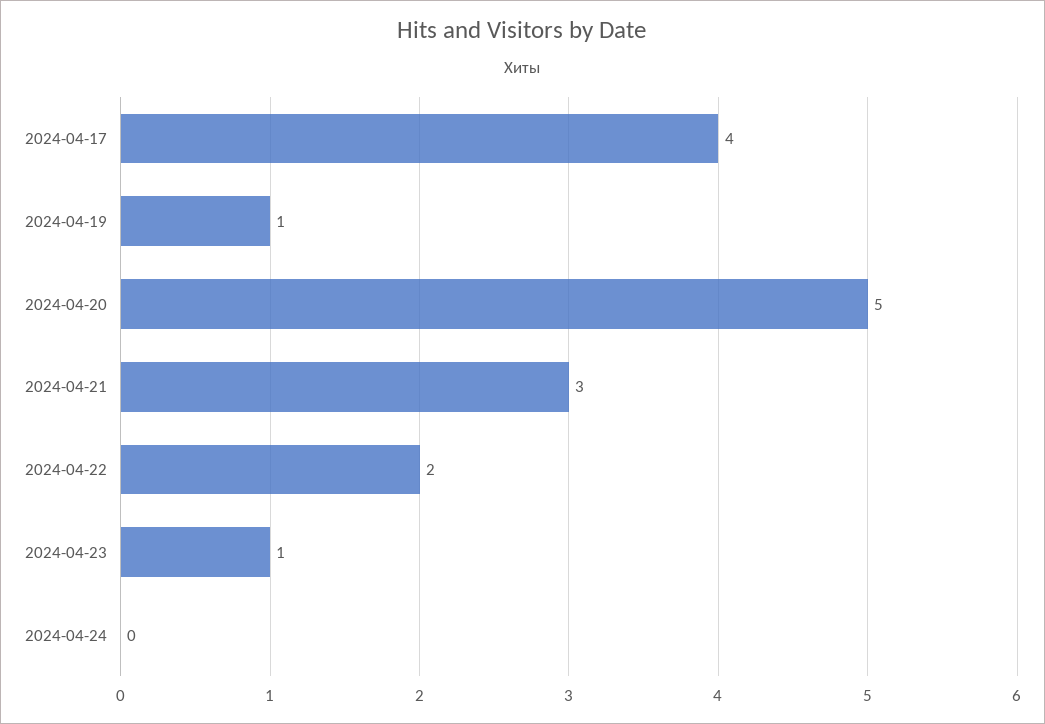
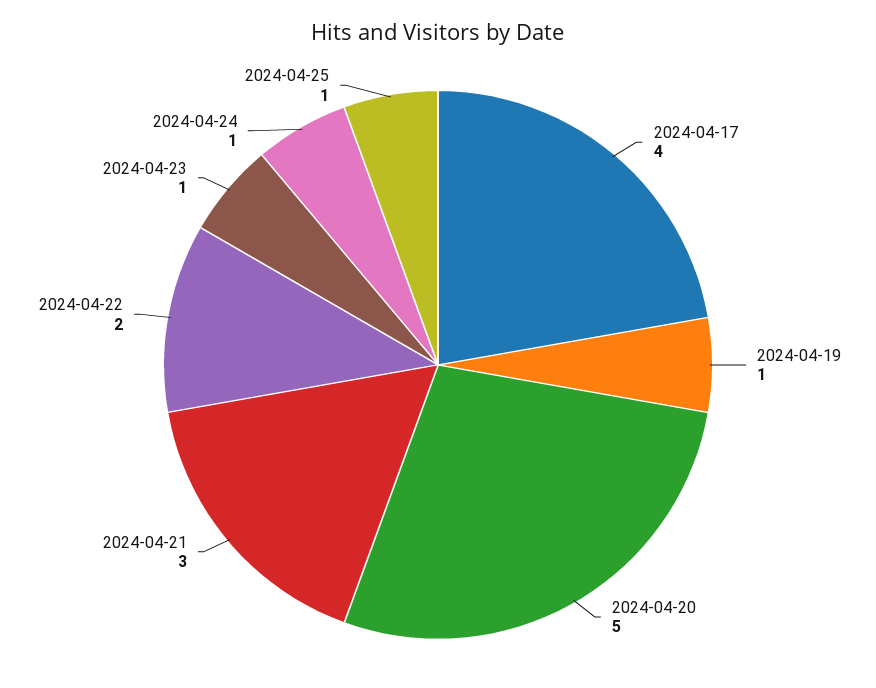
2024-04-24: 0 -> 1
2024-04-25: none -> 1

